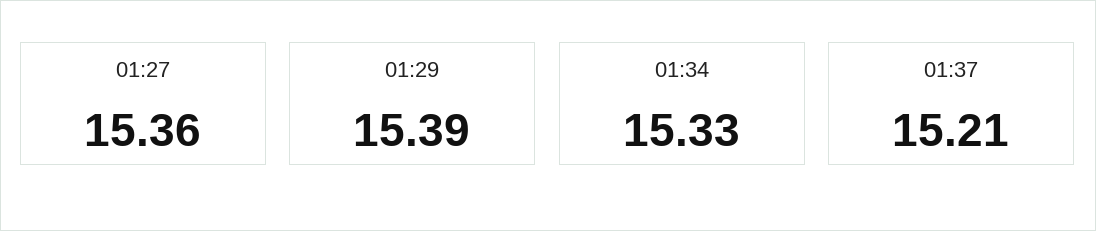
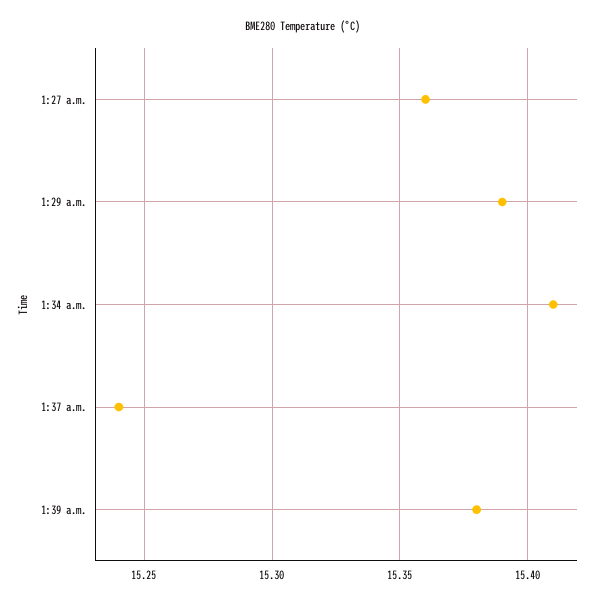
01:34: 15.33 -> 15.41
01:37: 15.21 -> 15.24
1:39 a.m.: none -> 15.38

